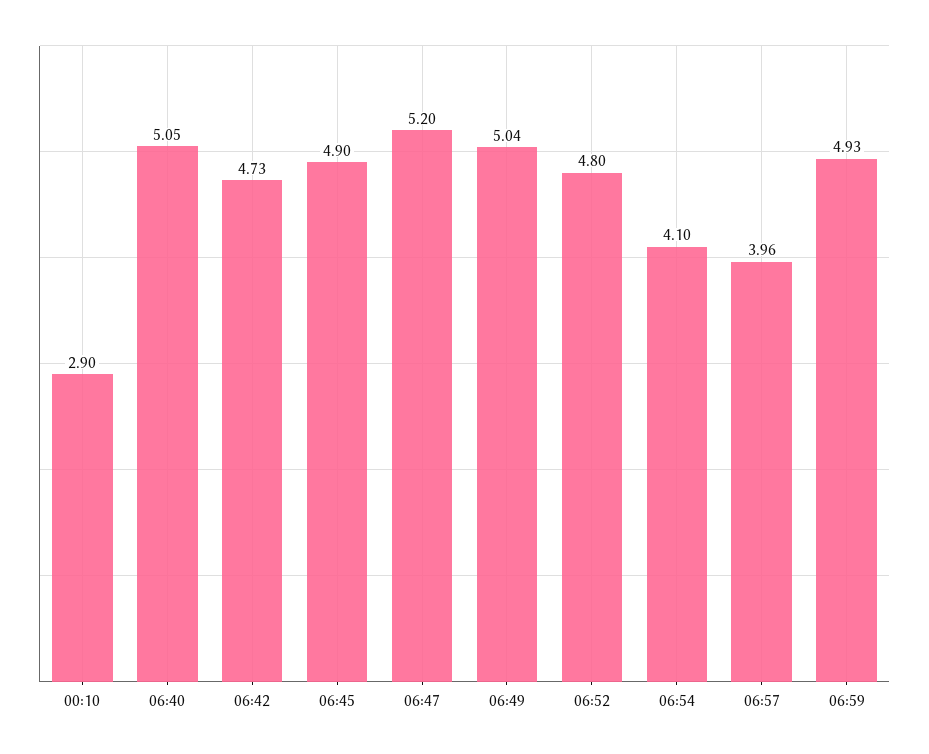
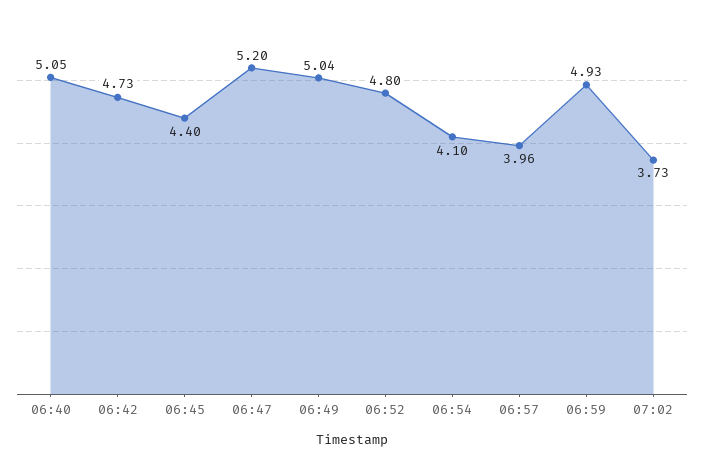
00:10: 2.9 -> none
06:45: 4.9 -> 4.4
07:02: none -> 3.73

